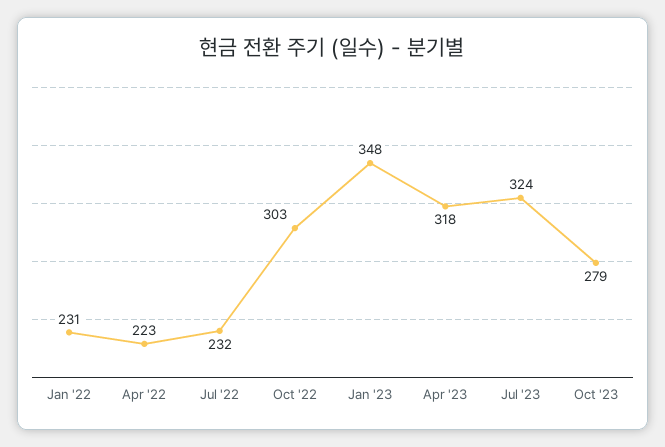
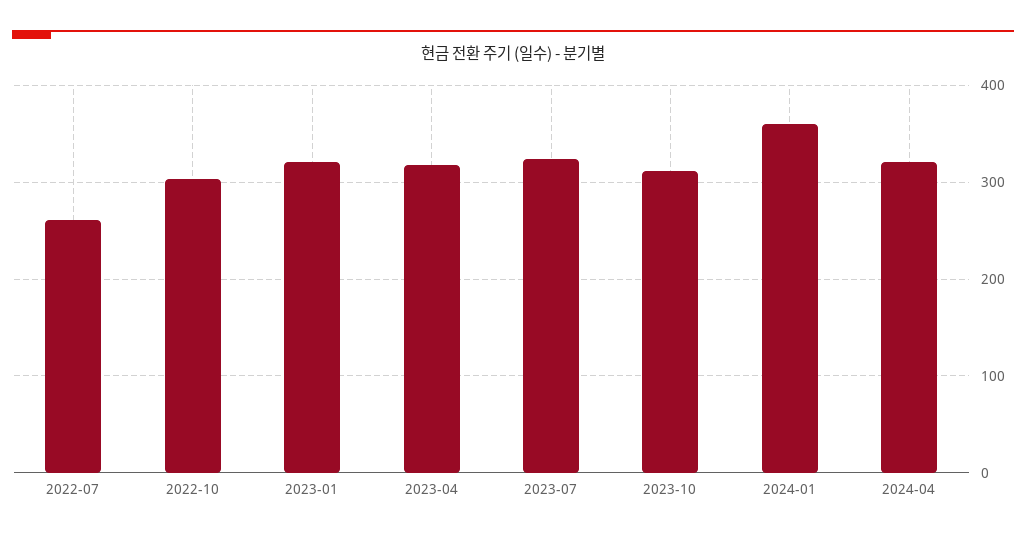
Jan '22: 231 -> none
Apr '22: 223 -> none
Jul '22: 232 -> 260
Jan '23: 348 -> 320
Oct '23: 279 -> 310
2024-01: none -> 360
2024-04: none -> 320

